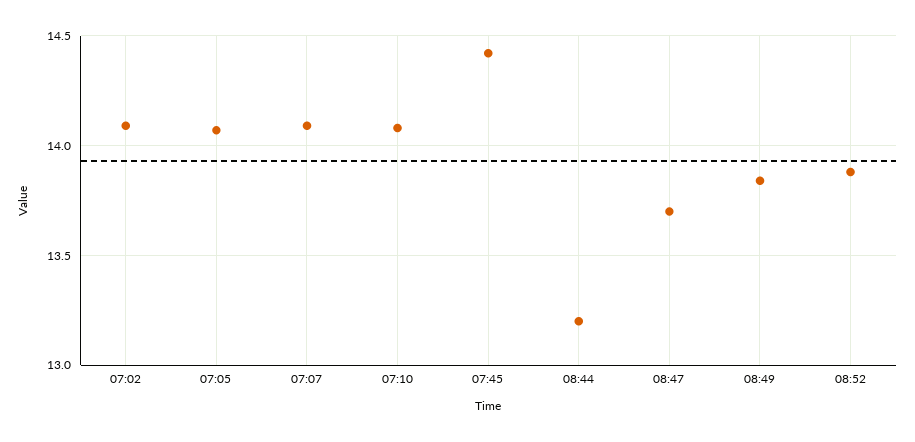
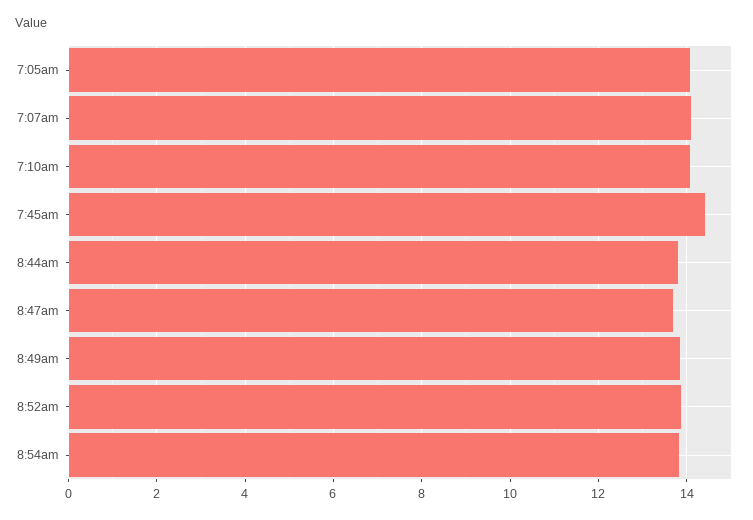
07:02: 14.1 -> none
08:44: 13.2 -> 13.8
8:54am: none -> 13.8

